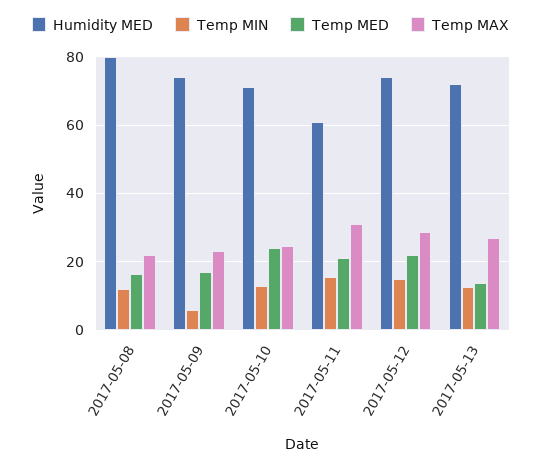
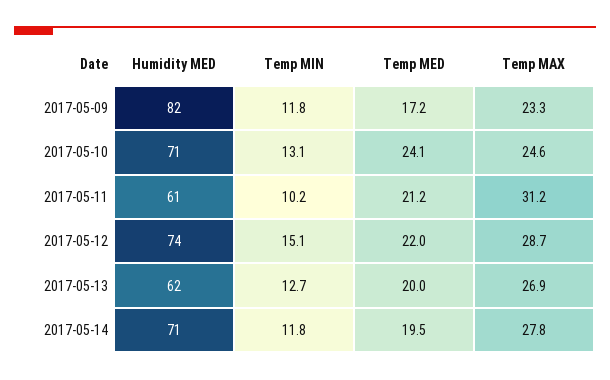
Humidity MED, 2017-05-08: 80 -> none
Temp MIN, 2017-05-08: 12 -> none
Temp MED, 2017-05-08: 16 -> none
Temp MAX, 2017-05-08: 22 -> none
Humidity MED, 2017-05-09: 74 -> 82
Temp MIN, 2017-05-09: 6 -> 11.8
Temp MIN, 2017-05-11: 16 -> 10.2
Humidity MED, 2017-05-13: 72 -> 62
Temp MED, 2017-05-13: 14 -> 20
Humidity MED, 2017-05-14: none -> 71
Temp MIN, 2017-05-14: none -> 11.8
Temp MED, 2017-05-14: none -> 19.5
Temp MAX, 2017-05-14: none -> 27.8

